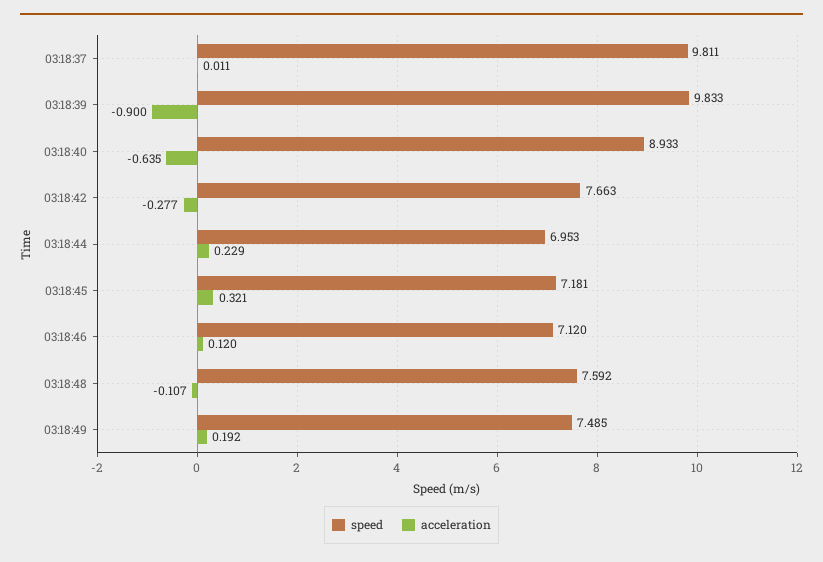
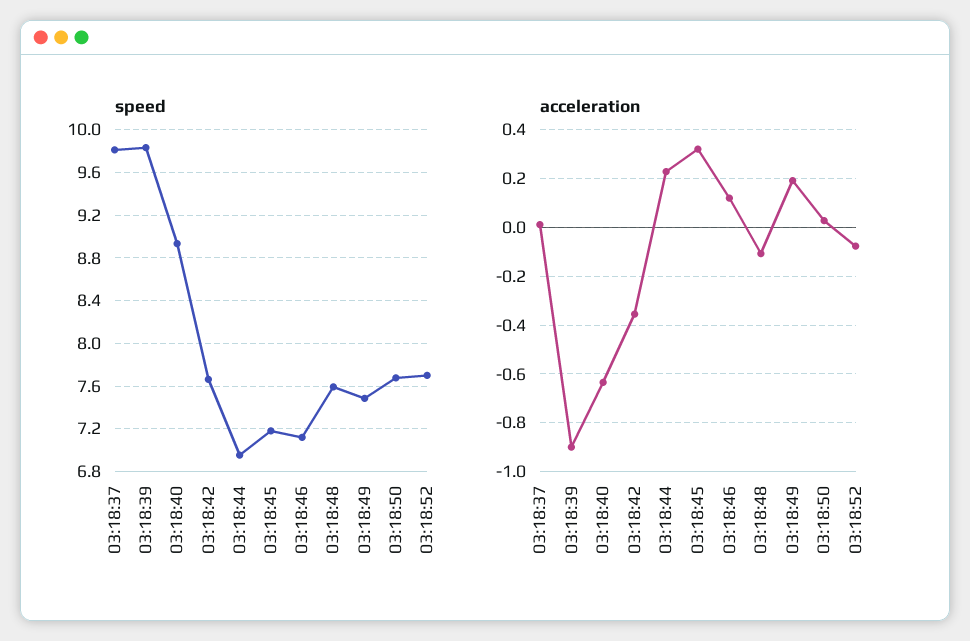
acceleration, 03:18:42: -0.277 -> -0.35
speed, 03:18:50: none -> 7.7
speed, 03:18:52: none -> 7.7
acceleration, 03:18:50: none -> 0.025
acceleration, 03:18:52: none -> -0.075

